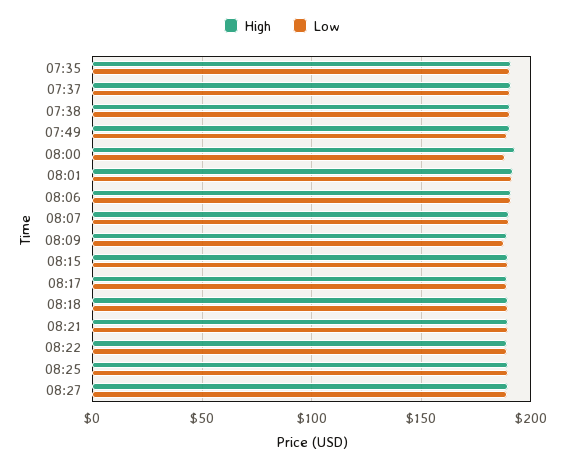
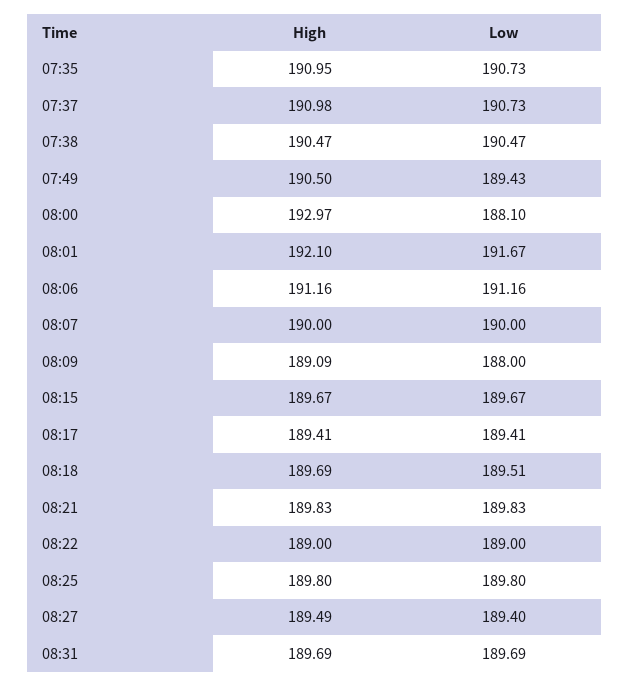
High, 08:31: none -> 189.69
Low, 08:31: none -> 189.69

